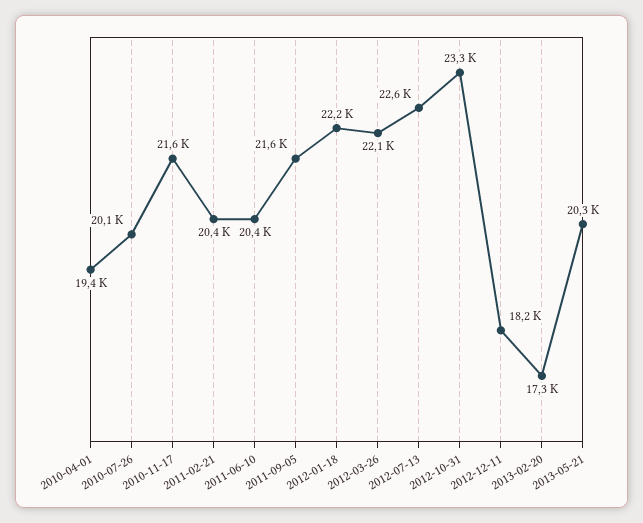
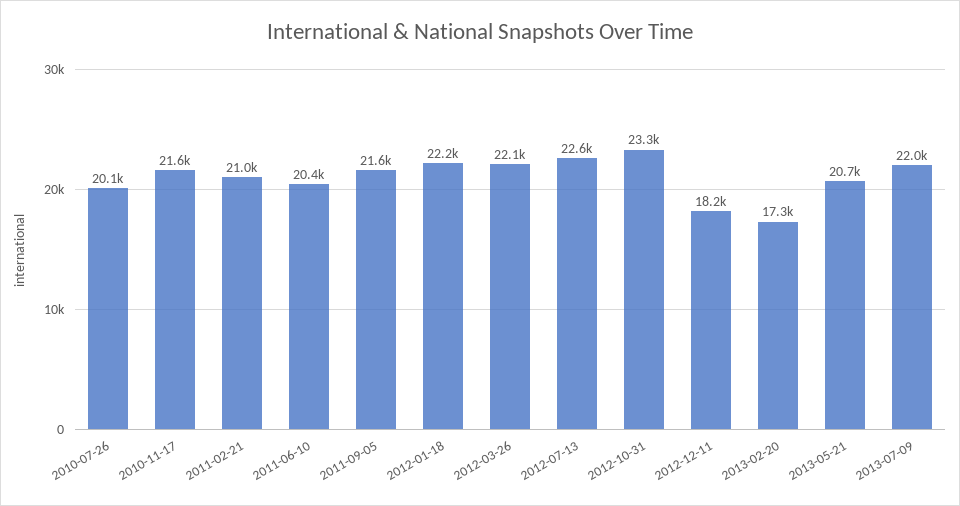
2010-04-01: 19400 -> none
2011-02-21: 20400 -> 21000
2013-05-21: 20300 -> 20700
2013-07-09: none -> 22000

